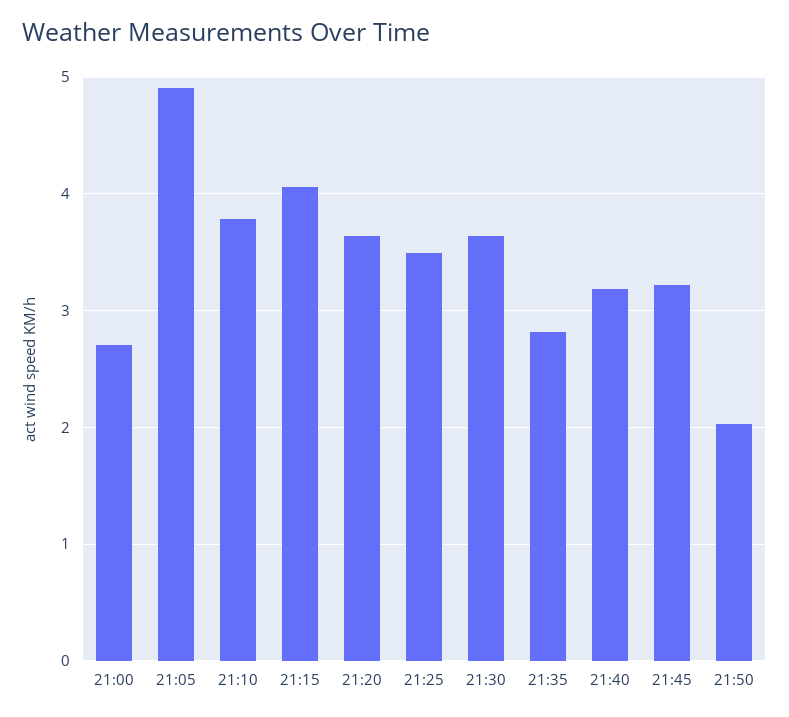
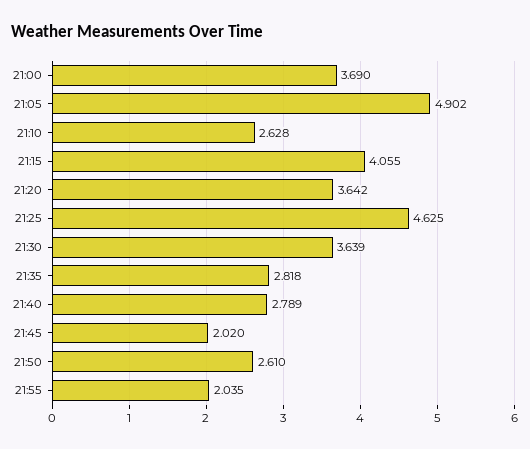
21:00: 2.7 -> 3.69
21:10: 3.8 -> 2.628
21:25: 3.5 -> 4.625
21:40: 3.2 -> 2.789
21:45: 3.2 -> 2.02
21:50: 2 -> 2.61
21:55: none -> 2.035

